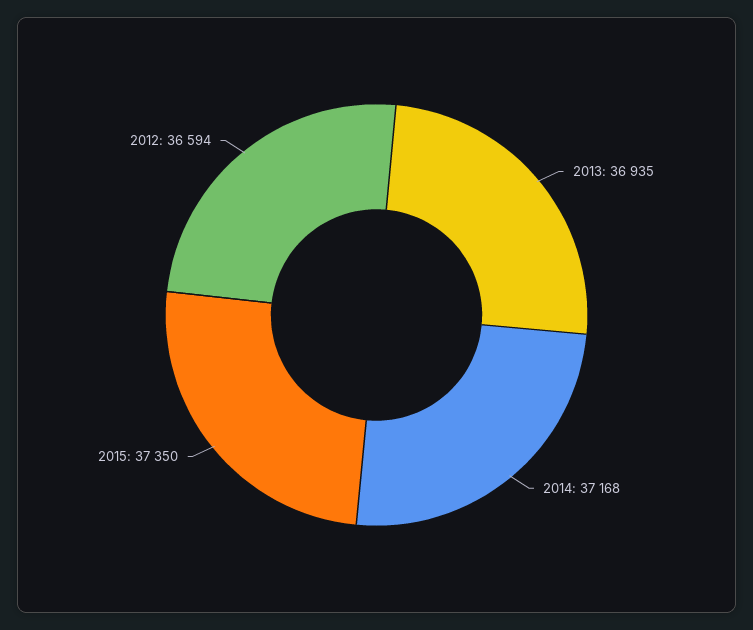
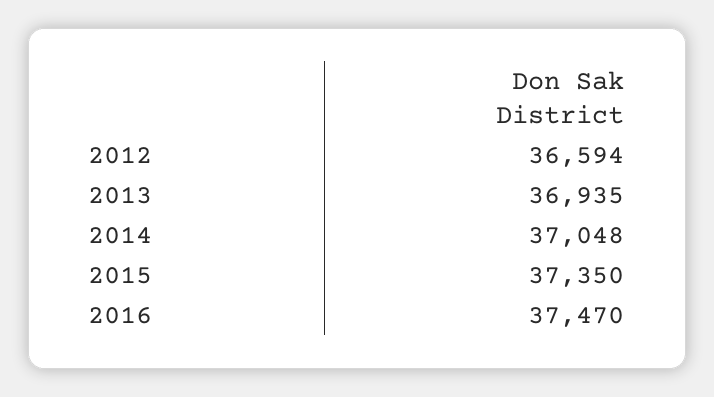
2014: 37168 -> 37048
2016: none -> 37470

